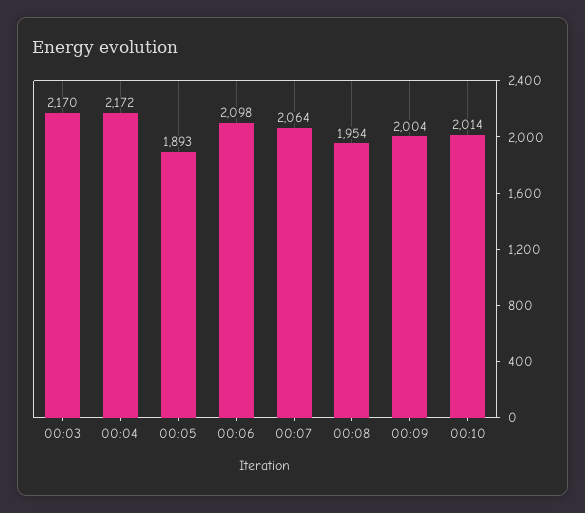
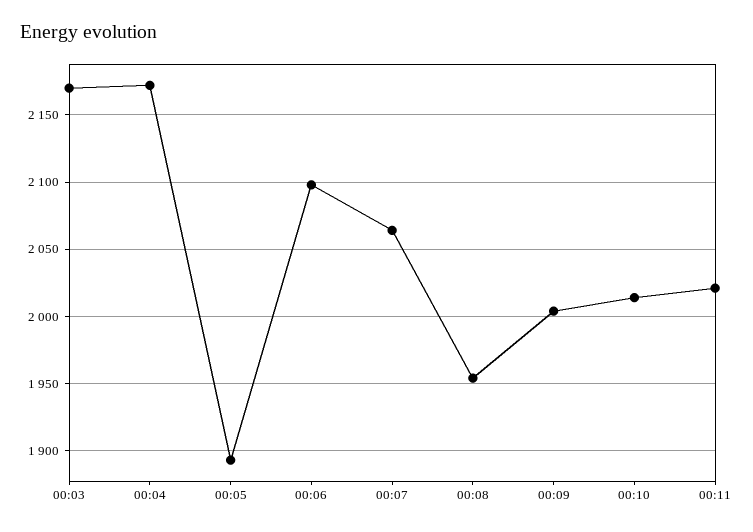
00:11: none -> 2020

